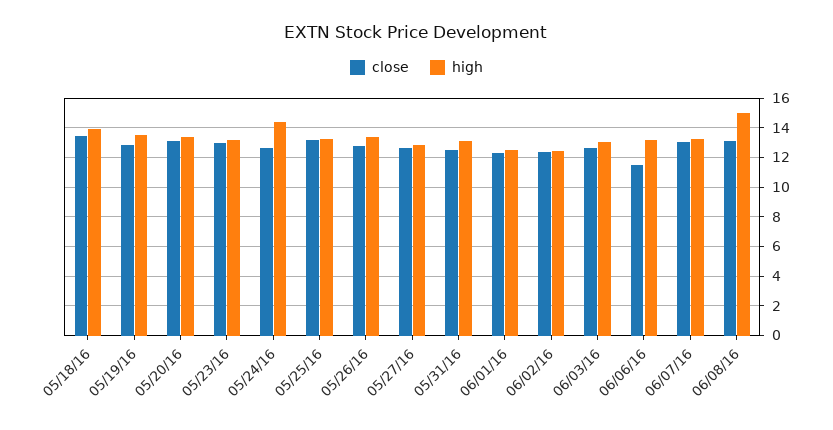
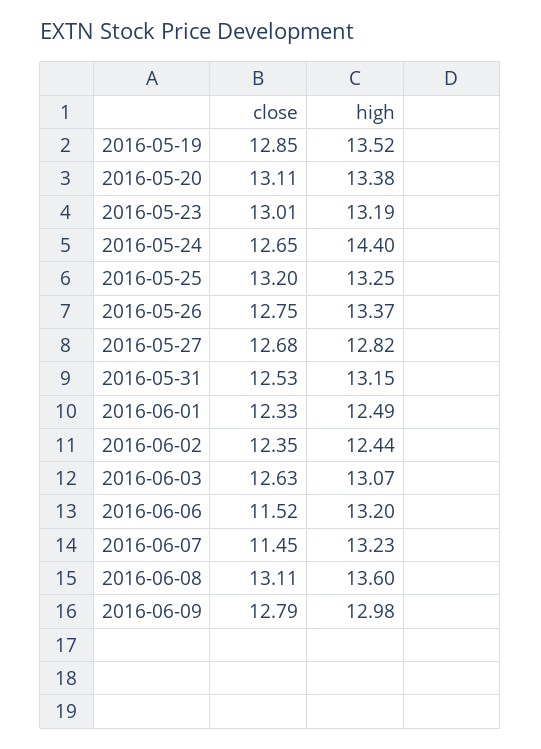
close, 05/18/16: 13.5 -> none
high, 05/18/16: 14 -> none
close, 06/07/16: 13 -> 11.45
high, 06/08/16: 15 -> 13.6
close, 2016-06-09: none -> 12.79
high, 2016-06-09: none -> 12.98

